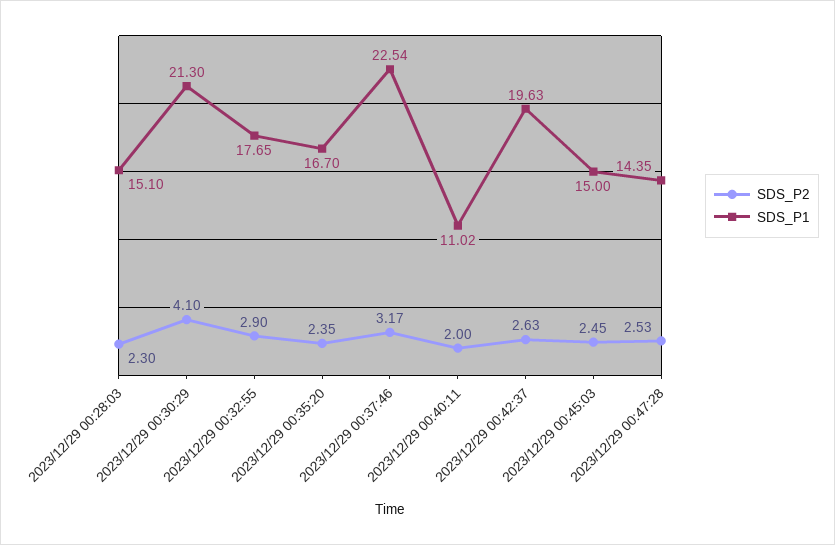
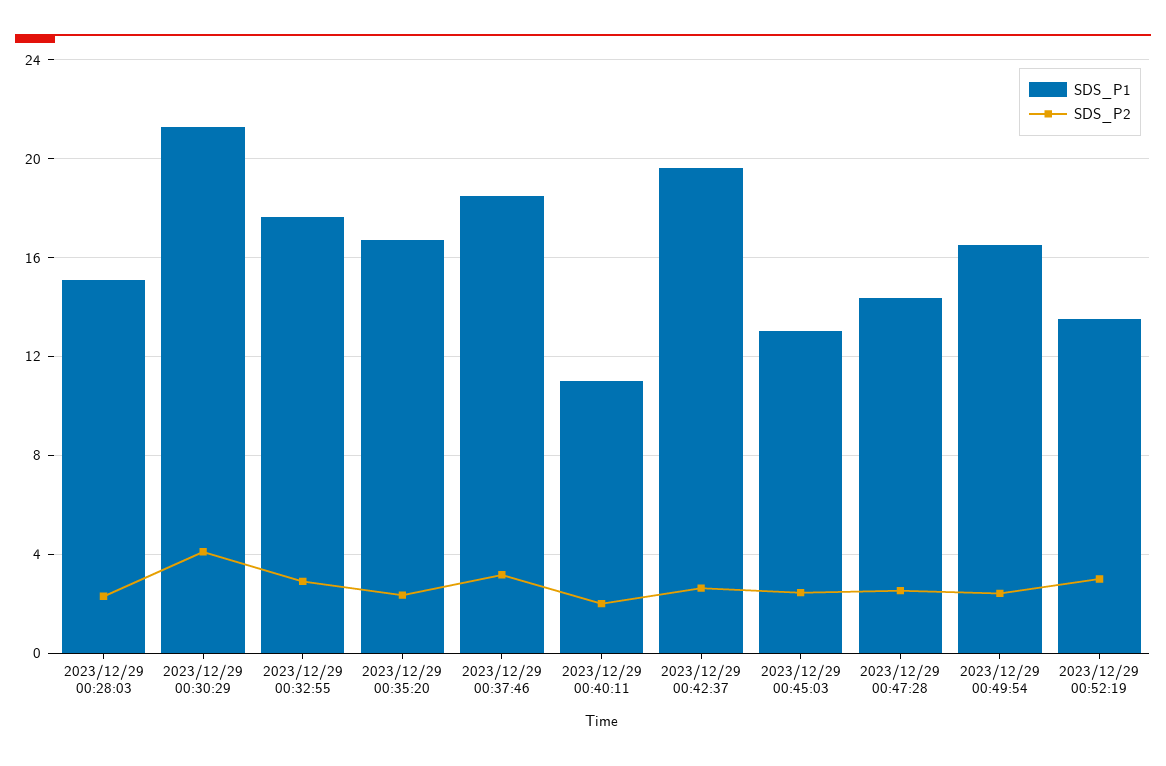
SDS_P1, 2023/12/29 00:37:46: 22.54 -> 18.5
SDS_P1, 2023/12/29 00:45:03: 15 -> 13
SDS_P1, 2023/12/29 00:49:54: none -> 16.5
SDS_P2, 2023/12/29 00:49:54: none -> 2.5
SDS_P1, 2023/12/29 00:52:19: none -> 13.5
SDS_P2, 2023/12/29 00:52:19: none -> 3

